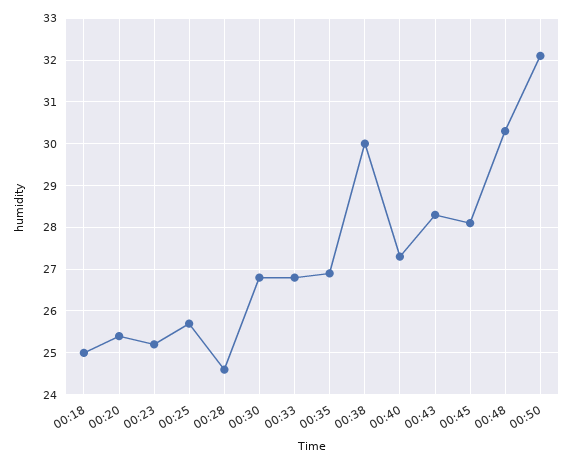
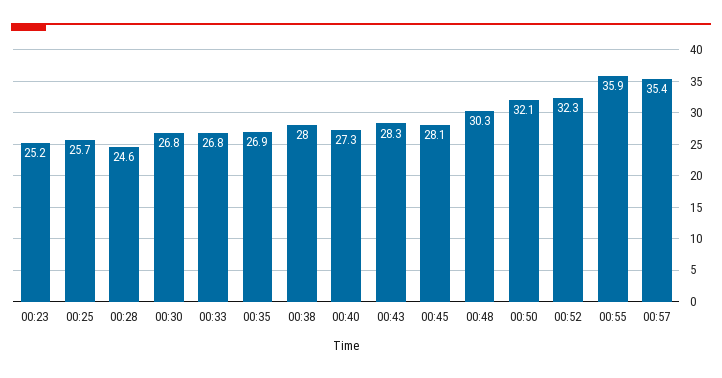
00:18: 25 -> none
00:20: 25.5 -> none
00:38: 30 -> 28
00:52: none -> 32.3
00:55: none -> 35.9
00:57: none -> 35.4

